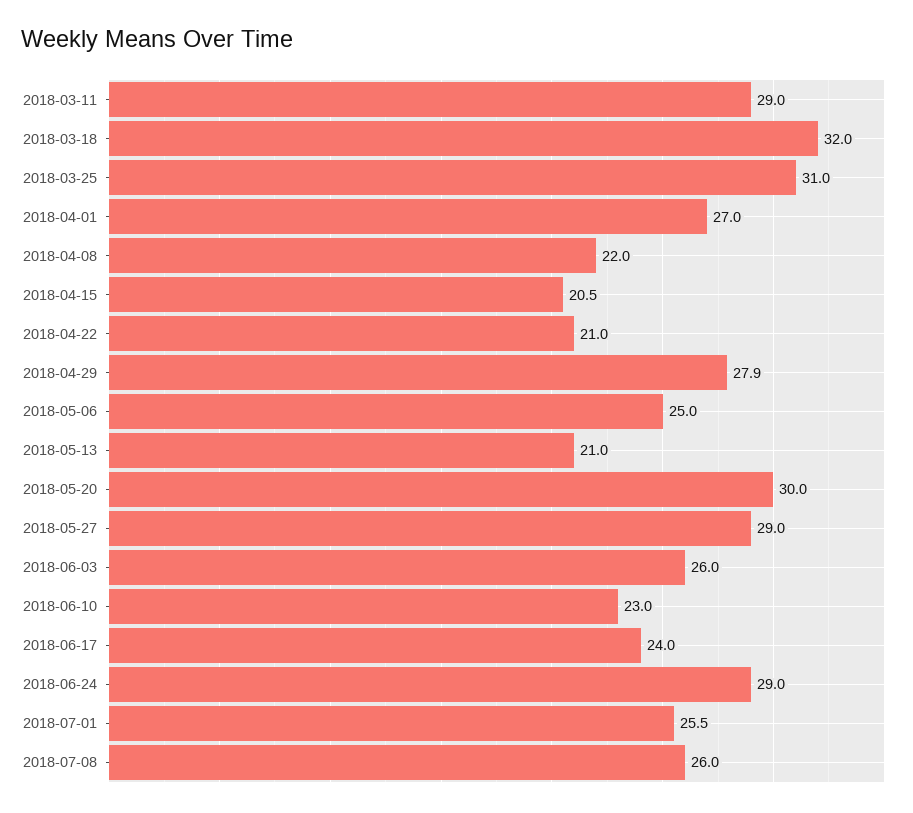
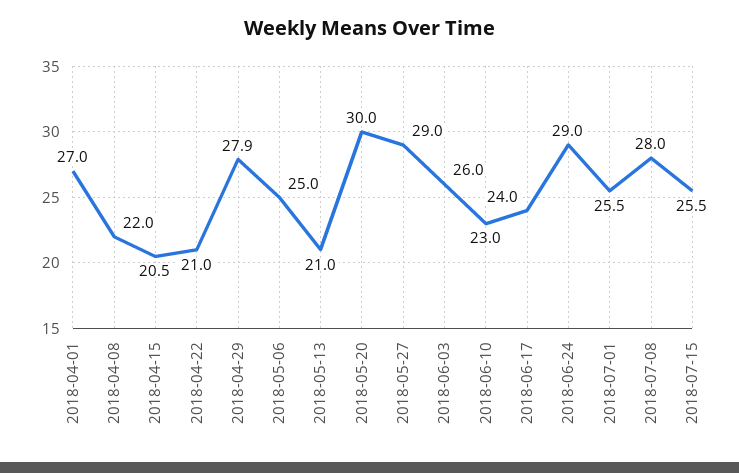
2018-03-11: 29 -> none
2018-03-18: 32 -> none
2018-03-25: 31 -> none
2018-07-08: 26 -> 28
2018-07-15: none -> 25.5

